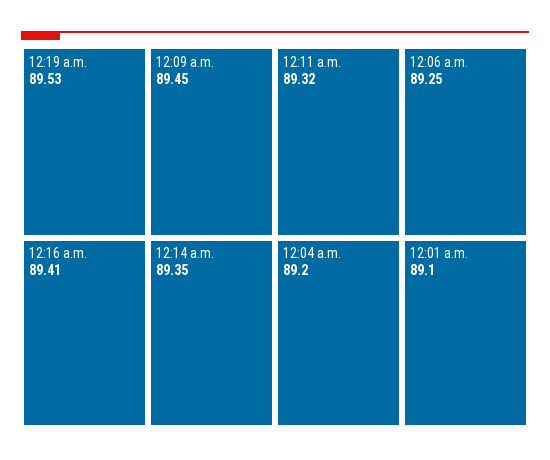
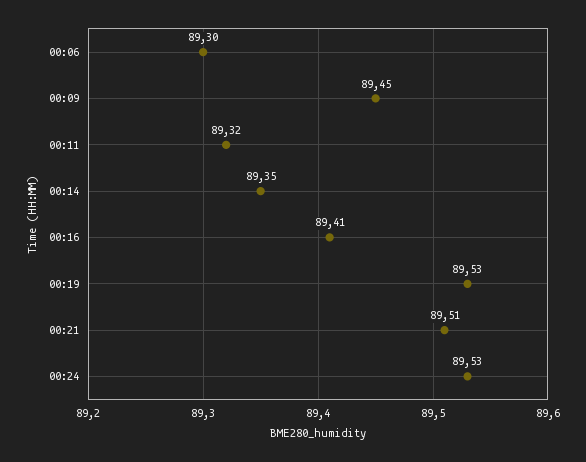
12:06 a.m.: 89.25 -> 89.3
12:04 a.m.: 89.2 -> none
12:01 a.m.: 89.1 -> none
00:21: none -> 89.51
00:24: none -> 89.53

